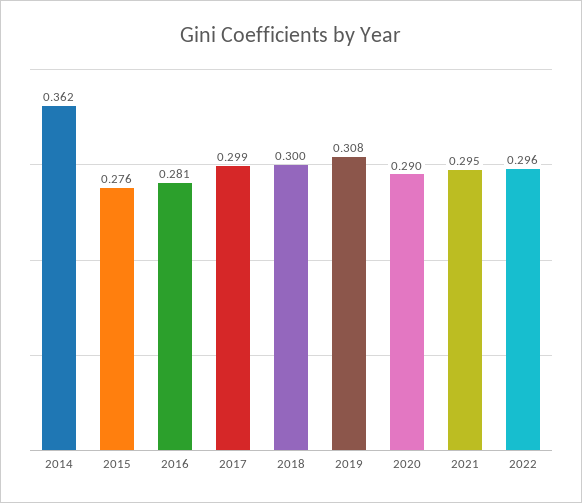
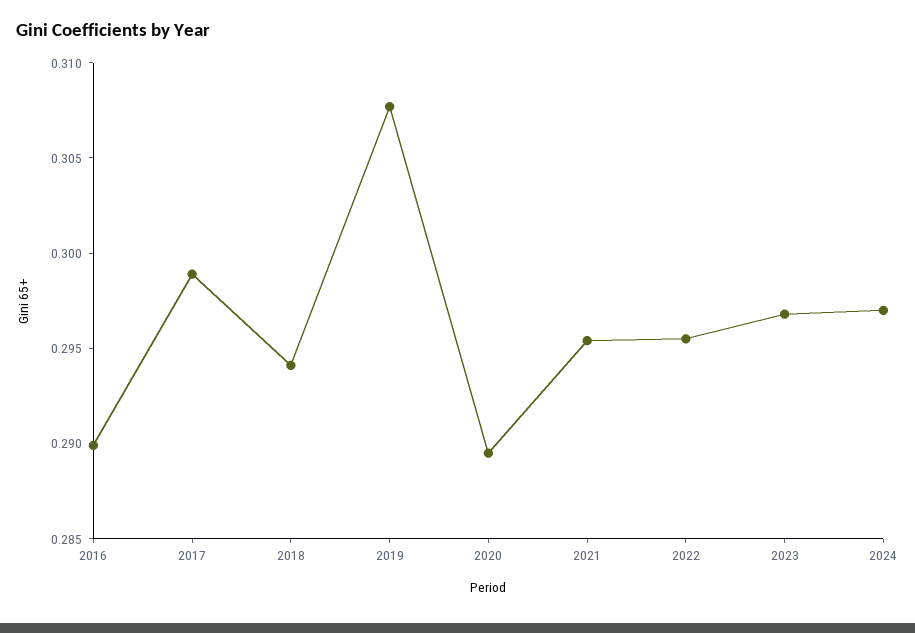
2014: 0.362 -> none
2015: 0.276 -> none
2016: 0.281 -> 0.29
2018: 0.3 -> 0.294
2023: none -> 0.297
2024: none -> 0.297

